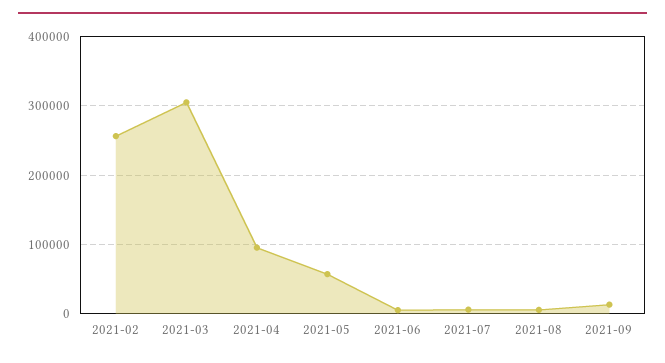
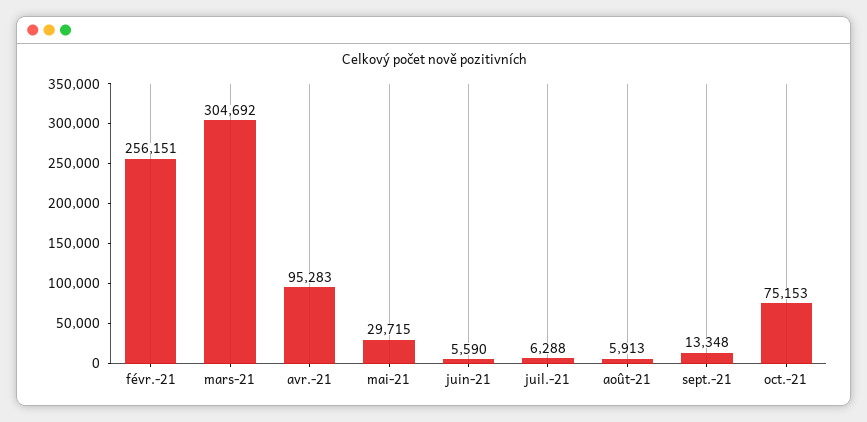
2021-05: 60000 -> 29715
oct.-21: none -> 75153

